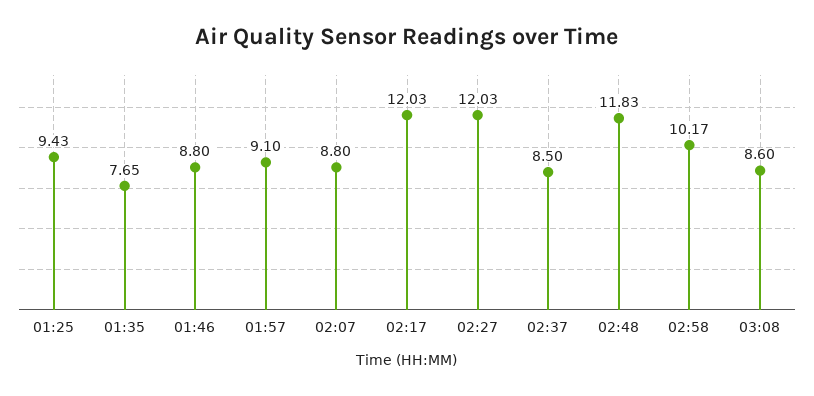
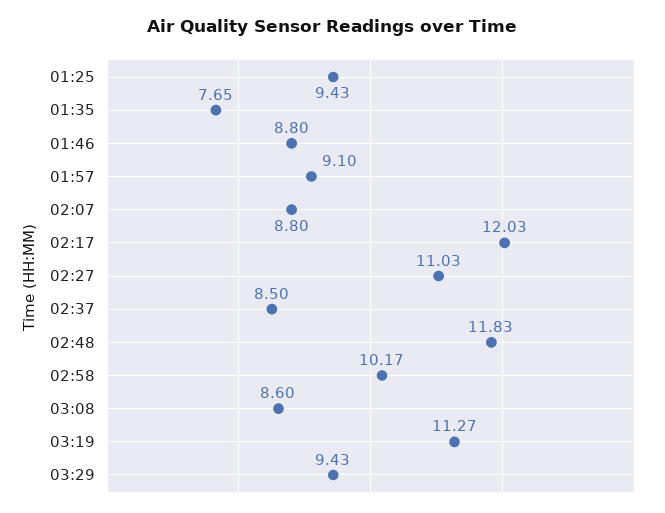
02:27: 12.03 -> 11.03
03:19: none -> 11.27
03:29: none -> 9.43

